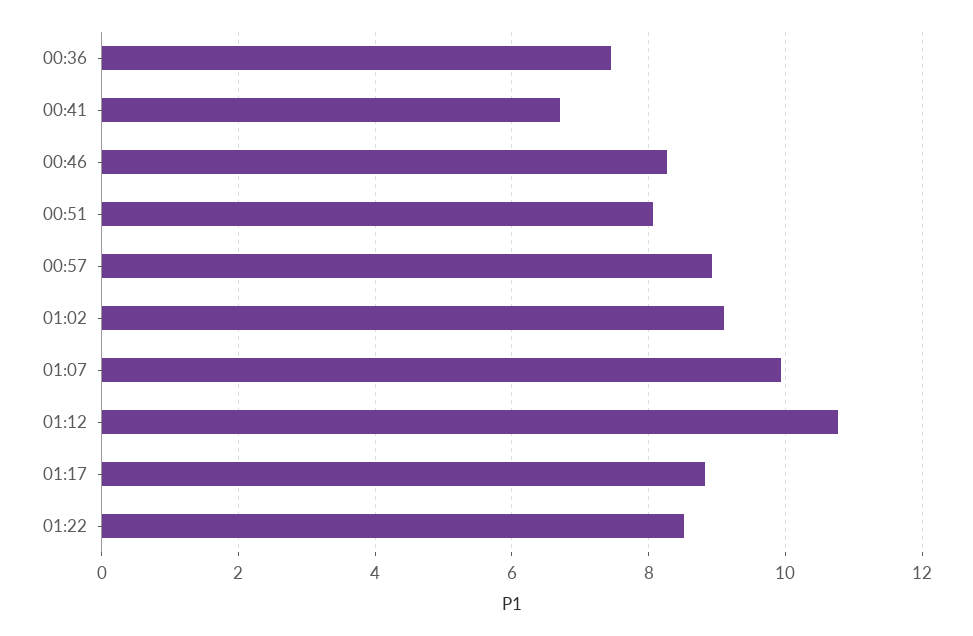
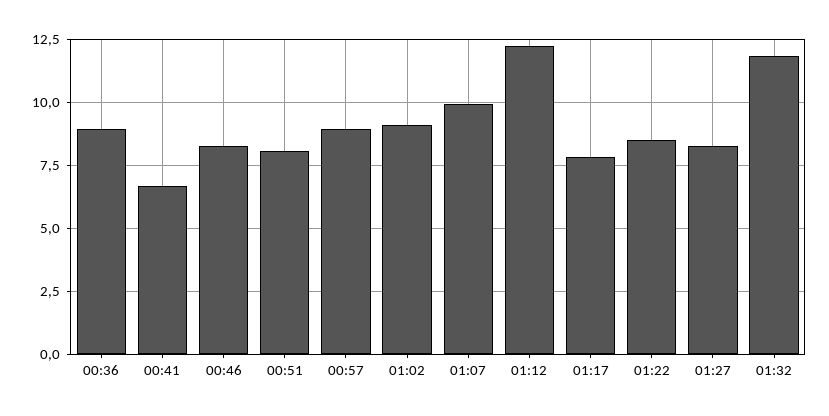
00:36: 7.4 -> 9
01:12: 10.8 -> 12.25
01:17: 8.8 -> 7.75
01:27: none -> 8.25
01:32: none -> 11.75

